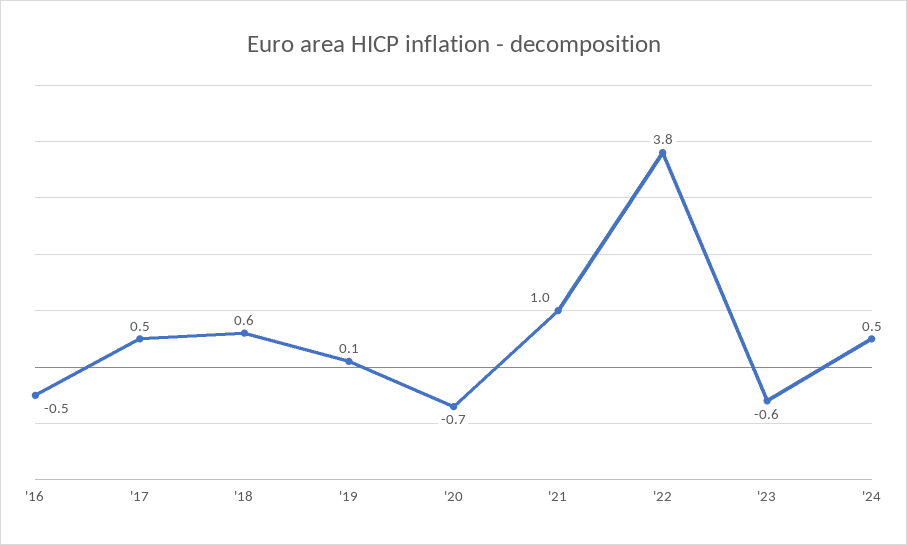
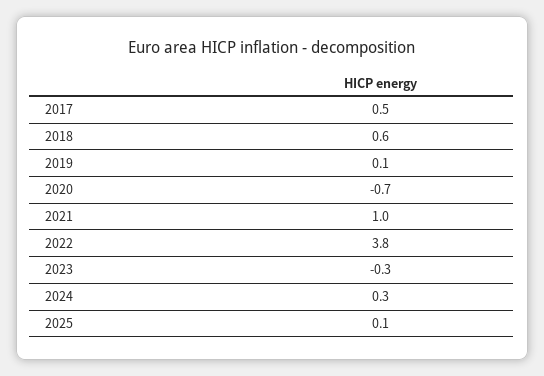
'16: -0.5 -> none
'23: -0.6 -> -0.3
'24: 0.5 -> 0.3
2025: none -> 0.1

